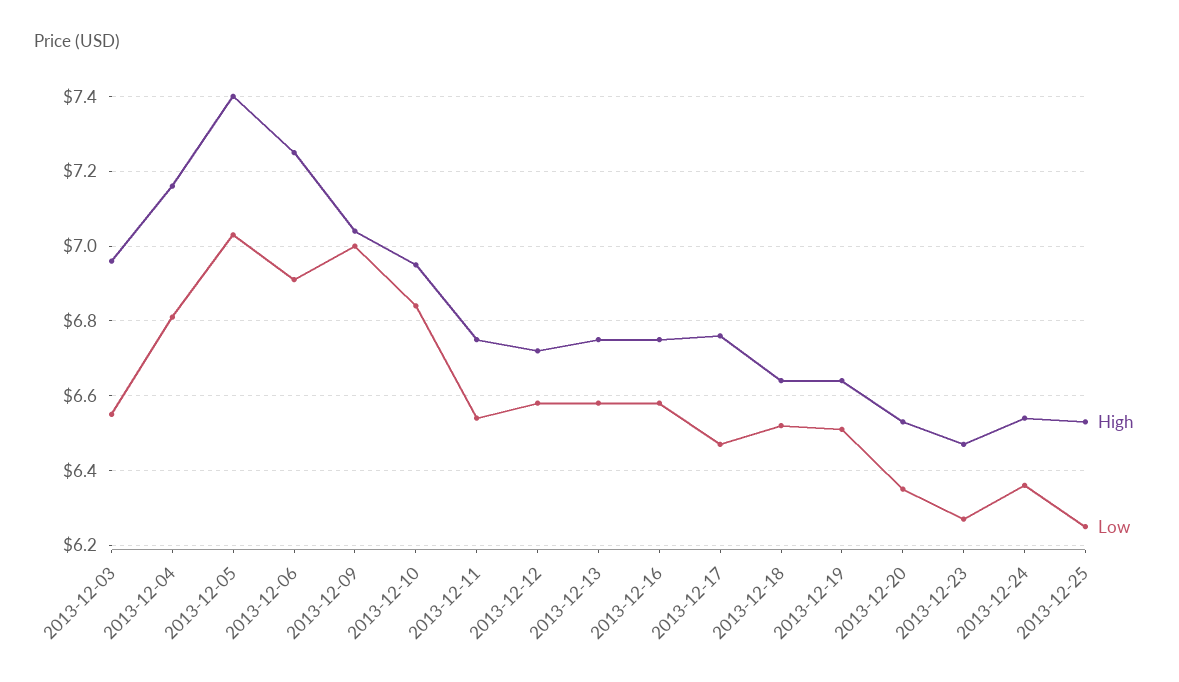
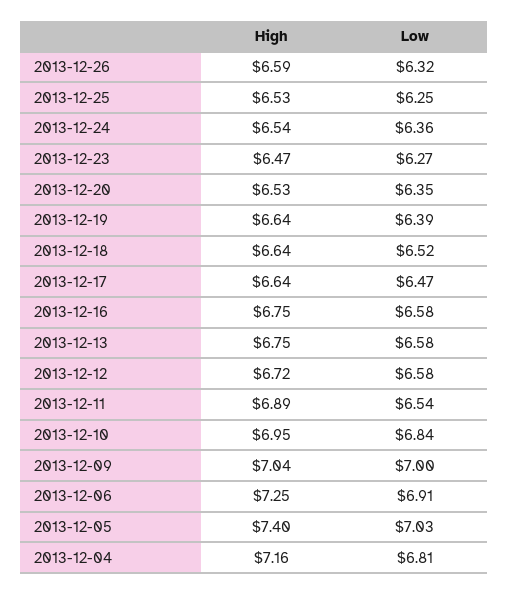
High, 2013-12-03: 6.95 -> none
Low, 2013-12-03: 6.55 -> none
High, 2013-12-11: 6.75 -> 6.89
High, 2013-12-17: 6.75 -> 6.64
Low, 2013-12-19: 6.5 -> 6.39
High, 2013-12-26: none -> 6.59
Low, 2013-12-26: none -> 6.32

